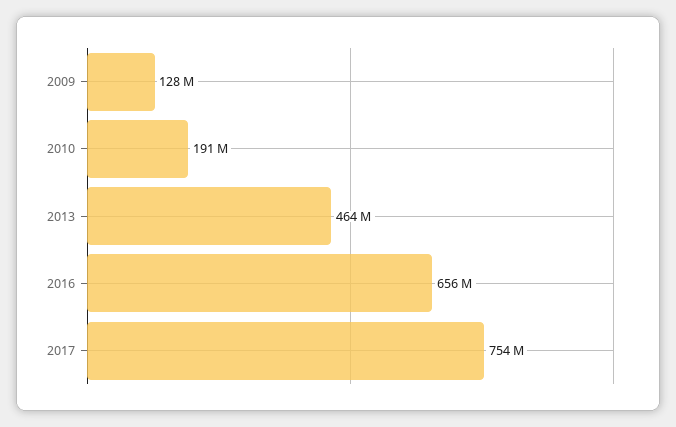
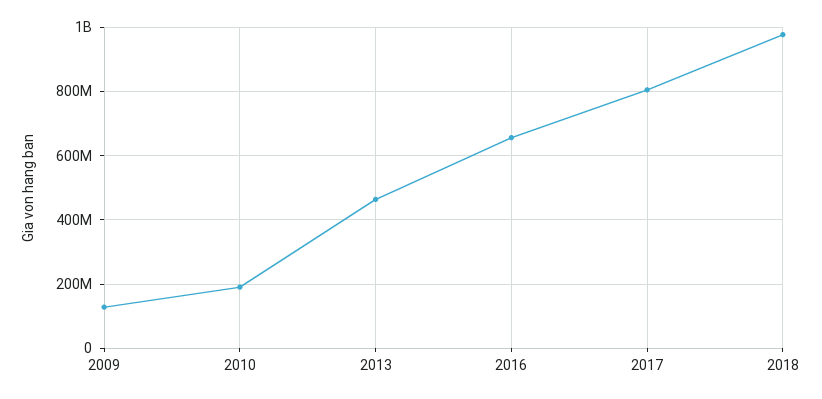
2017: 754000000 -> 800000000
2018: none -> 980000000

